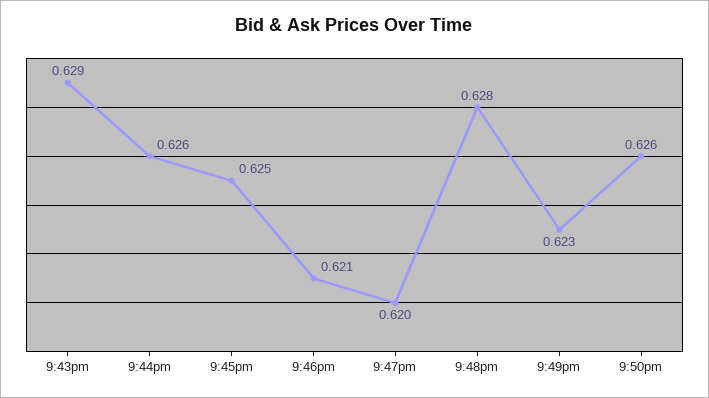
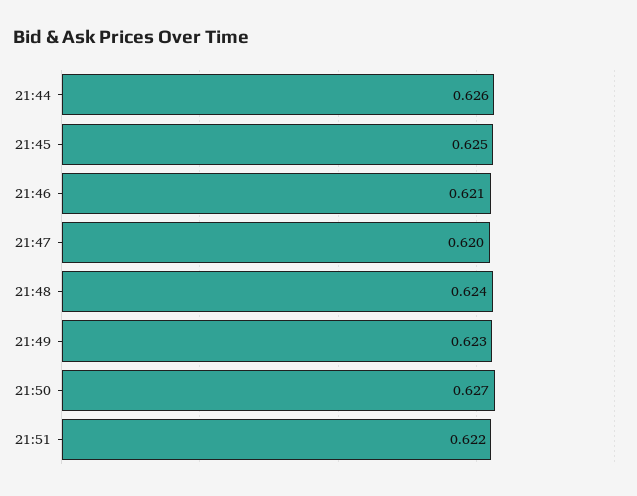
9:43pm: 0.629 -> none
9:48pm: 0.628 -> 0.624
9:50pm: 0.626 -> 0.627
21:51: none -> 0.622

